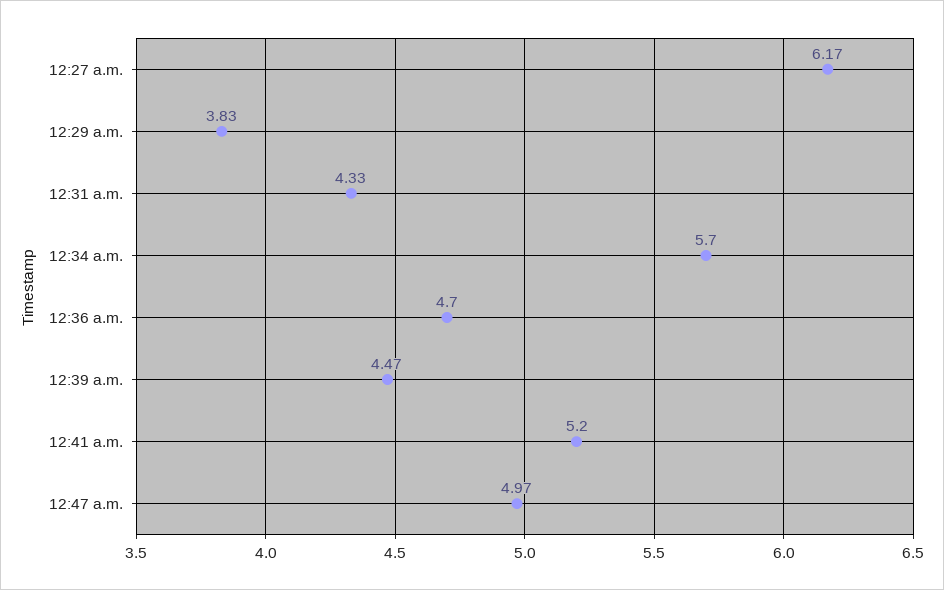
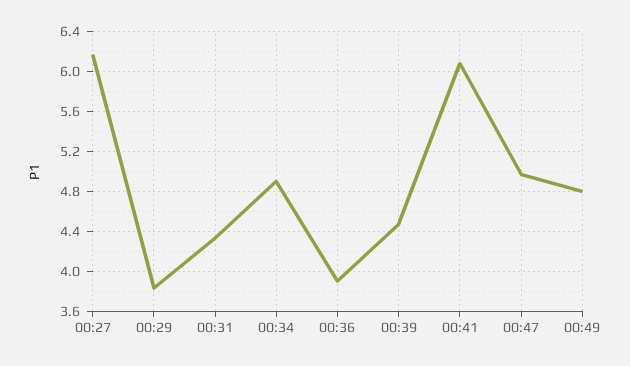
12:34 a.m.: 5.7 -> 4.9
12:36 a.m.: 4.7 -> 3.9
12:41 a.m.: 5.2 -> 6.1
00:49: none -> 4.8

